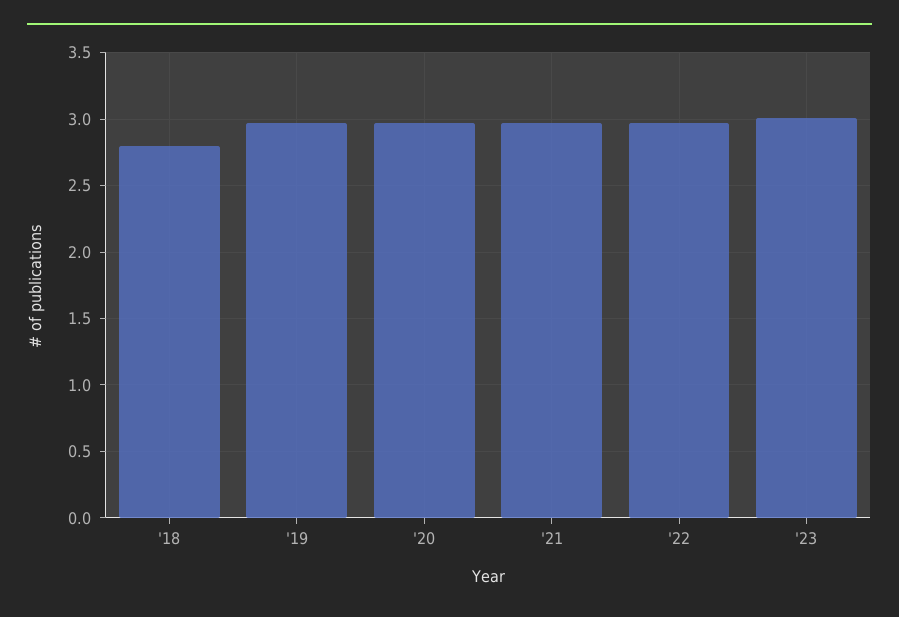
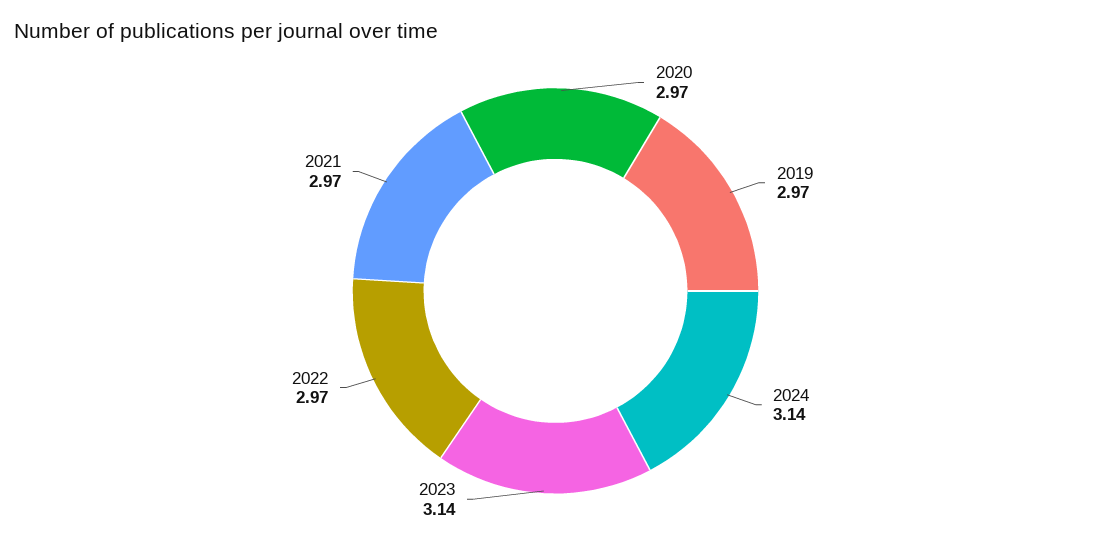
'18: 2.8 -> none
'23: 3 -> 3.14
2024: none -> 3.14

